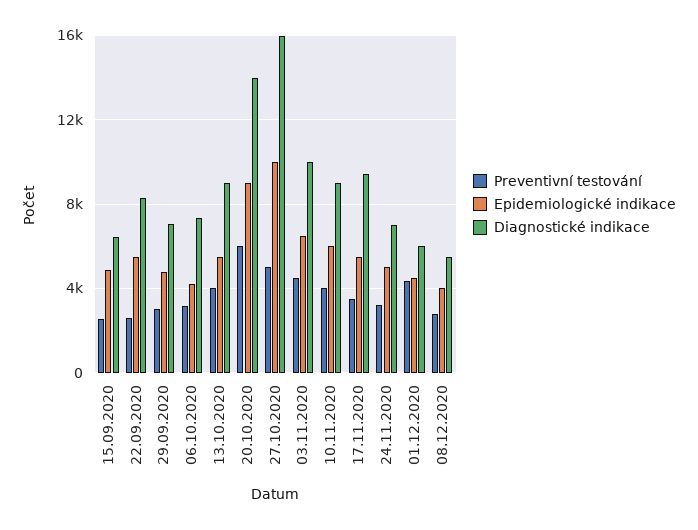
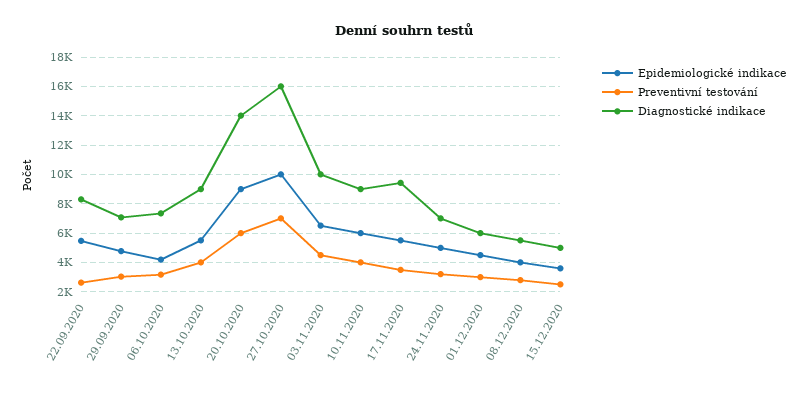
Preventivní testování, 15.09.2020: 2500 -> none
Epidemiologické indikace, 15.09.2020: 5000 -> none
Diagnostické indikace, 15.09.2020: 6500 -> none
Preventivní testování, 27.10.2020: 5000 -> 7000
Preventivní testování, 01.12.2020: 4500 -> 3000
Epidemiologické indikace, 15.12.2020: none -> 3500
Preventivní testování, 15.12.2020: none -> 2500
Diagnostické indikace, 15.12.2020: none -> 5000

